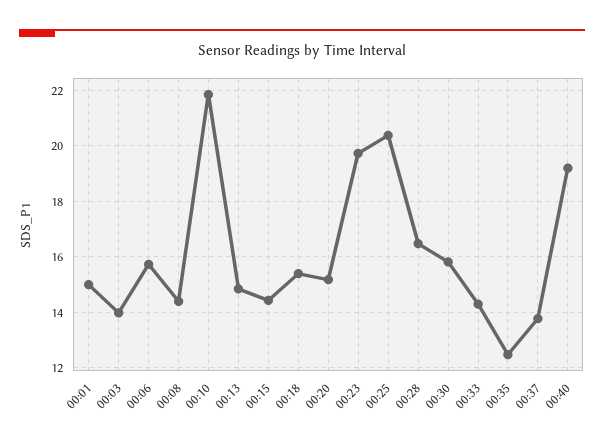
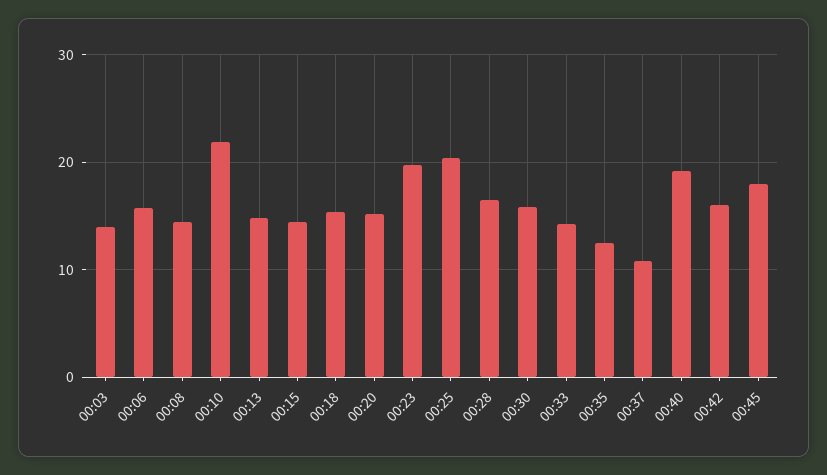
00:01: 15 -> none
00:37: 13.75 -> 11
00:42: none -> 16
00:45: none -> 18

